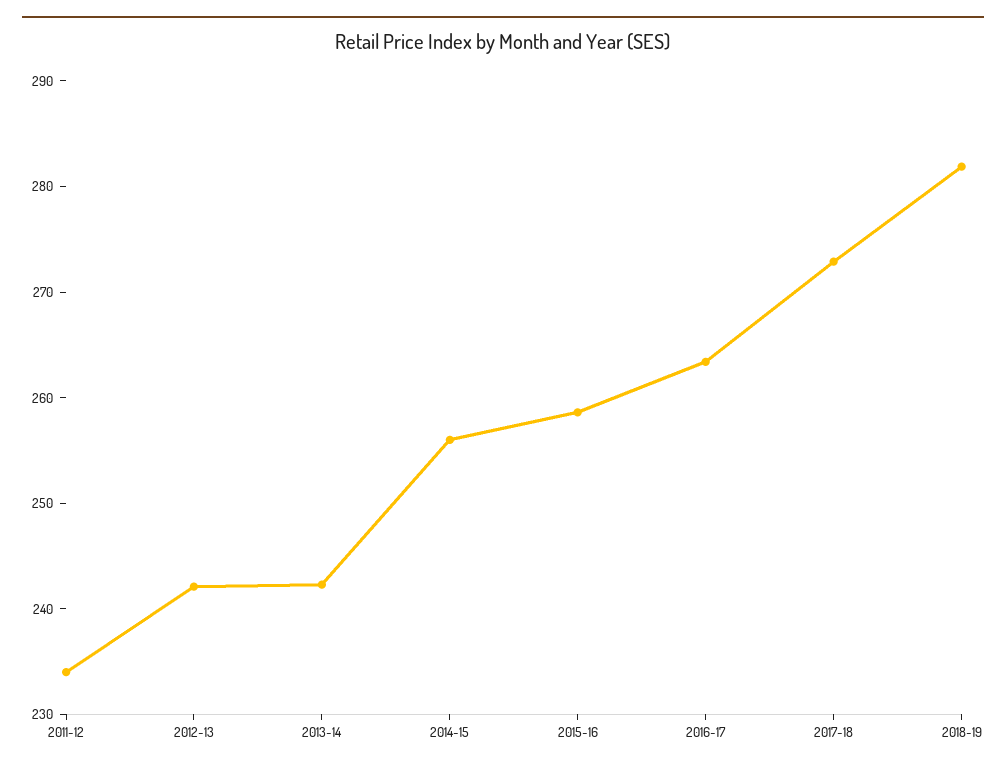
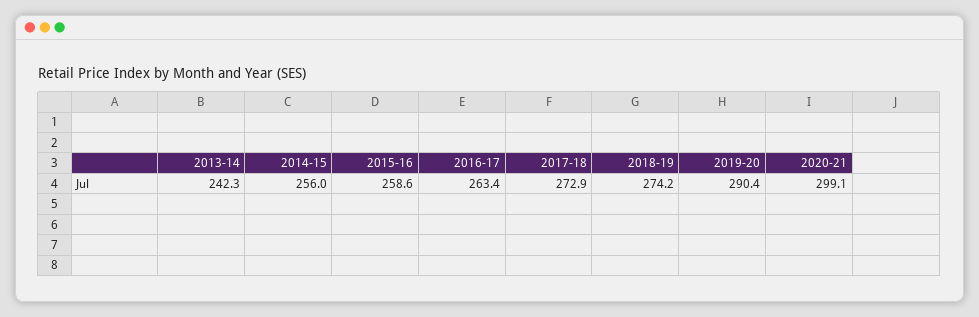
2011-12: 234 -> none
2012-13: 242 -> none
2018-19: 282 -> 274.2
2019-20: none -> 290.4
2020-21: none -> 299.1

